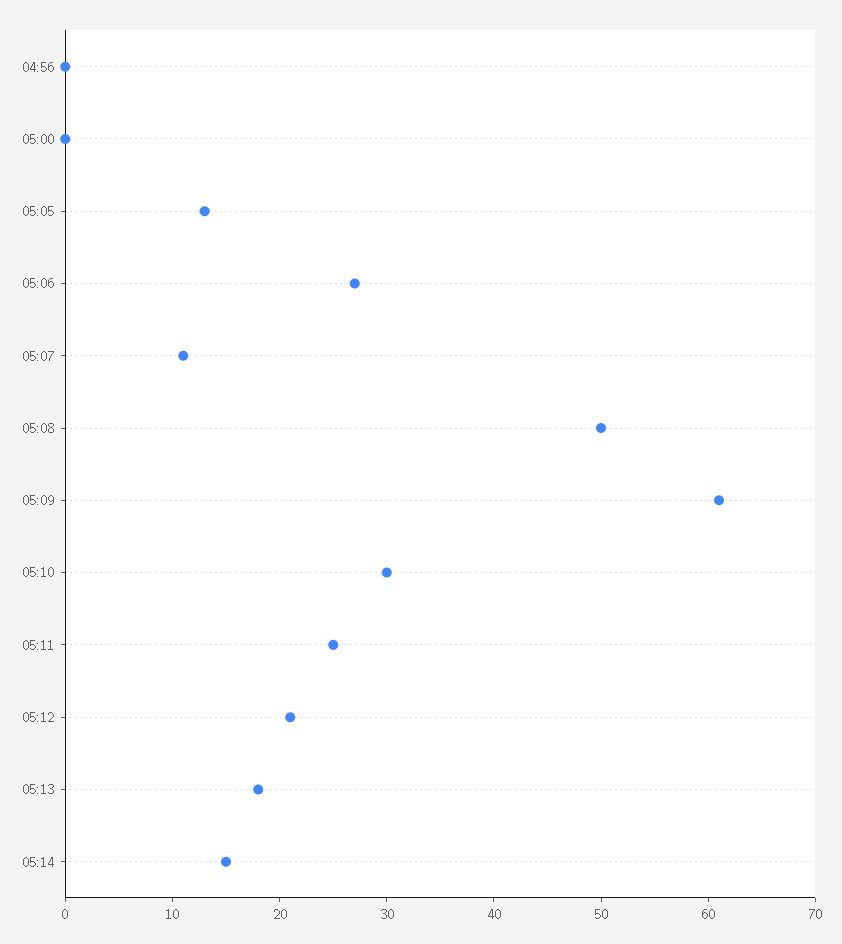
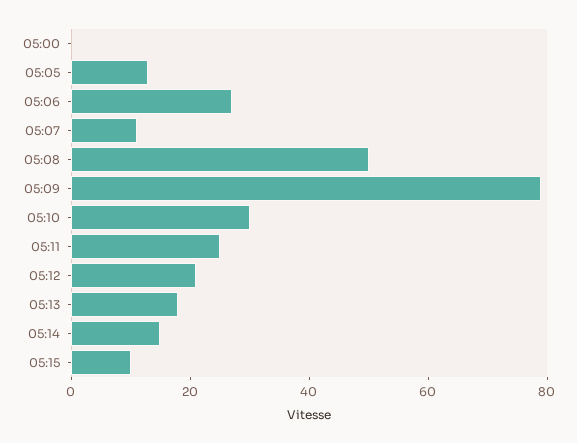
04:56: 0 -> none
05:09: 61 -> 80
05:15: none -> 10

